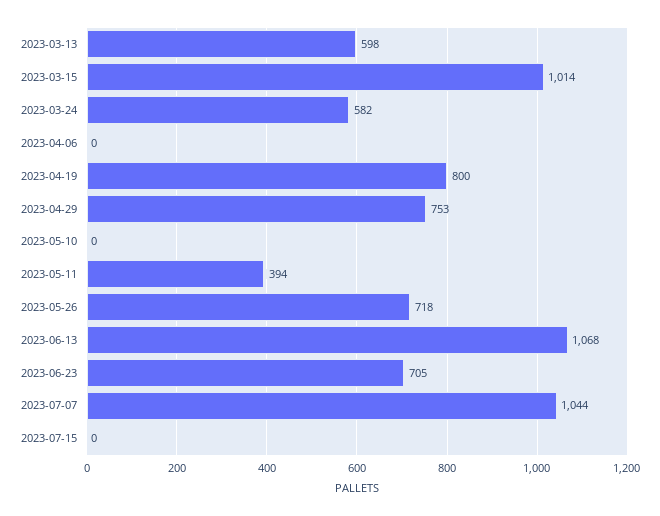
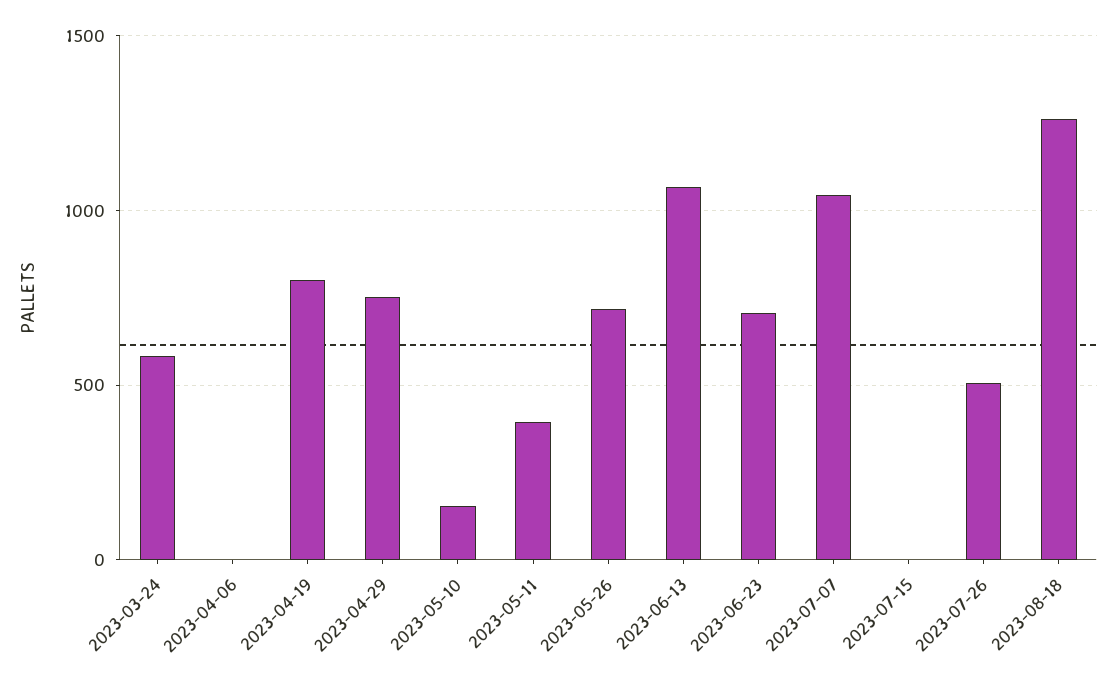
2023-03-13: 598 -> none
2023-03-15: 1014 -> none
2023-05-10: 0 -> 150
2023-07-26: none -> 500
2023-08-18: none -> 1250

